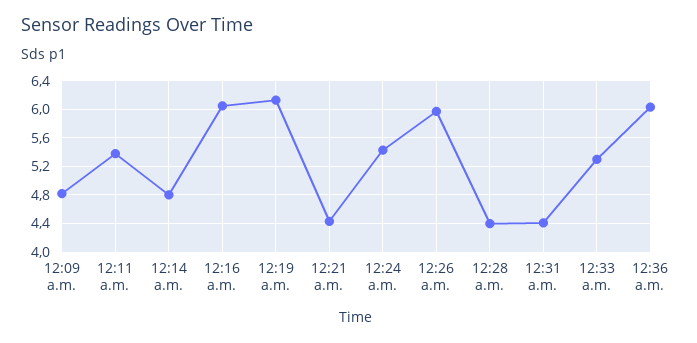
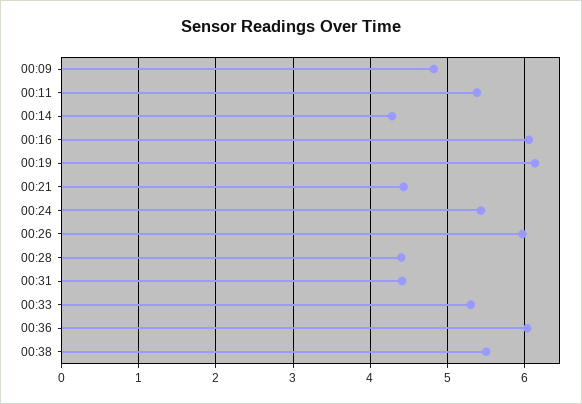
12:14 a.m.: 4.8 -> 4.3
00:38: none -> 5.5

